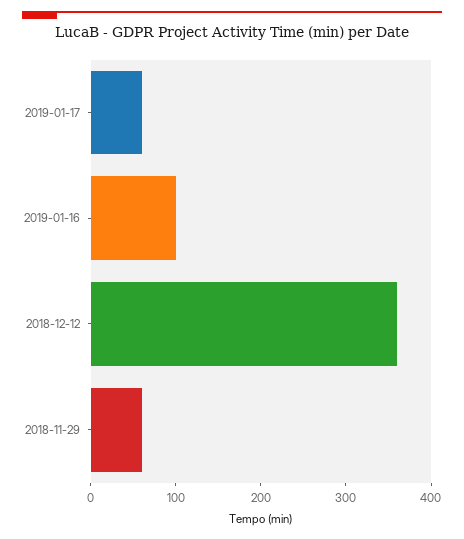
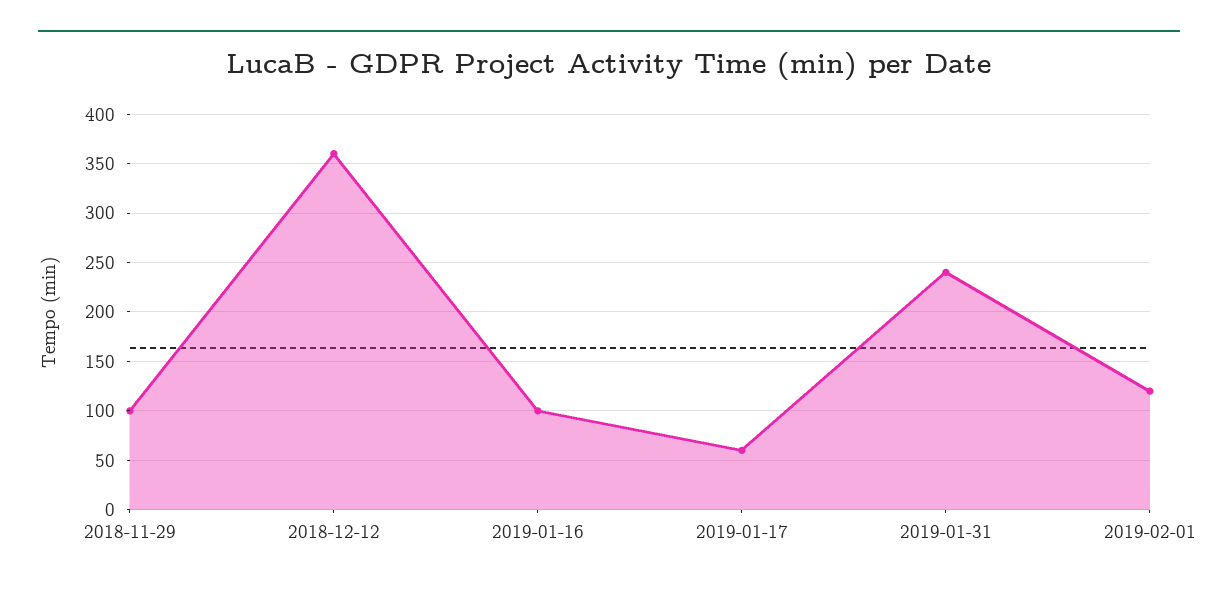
2018-11-29: 60 -> 100
2019-01-31: none -> 240
2019-02-01: none -> 120

